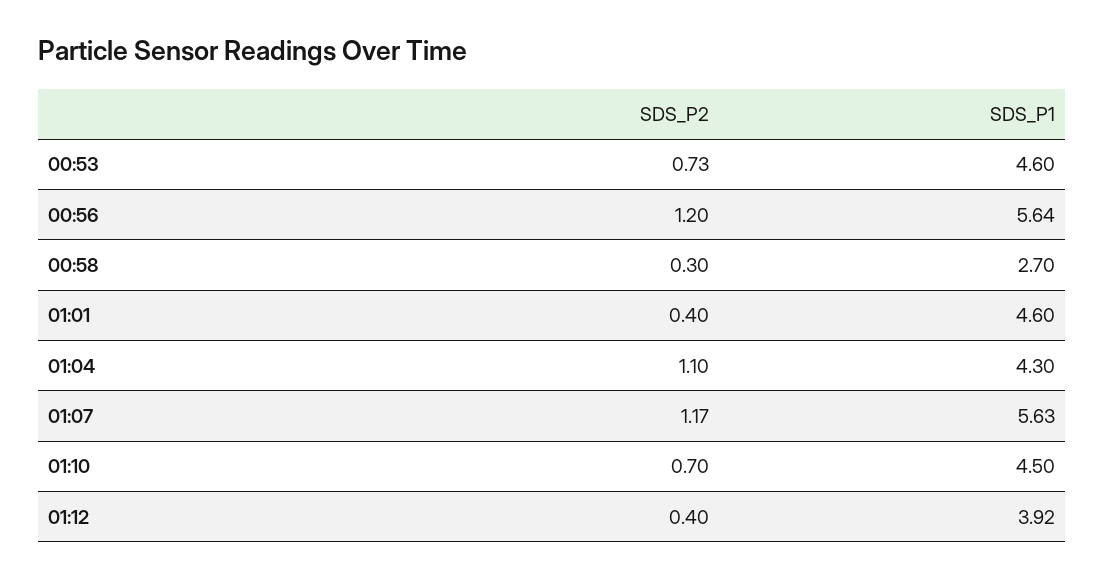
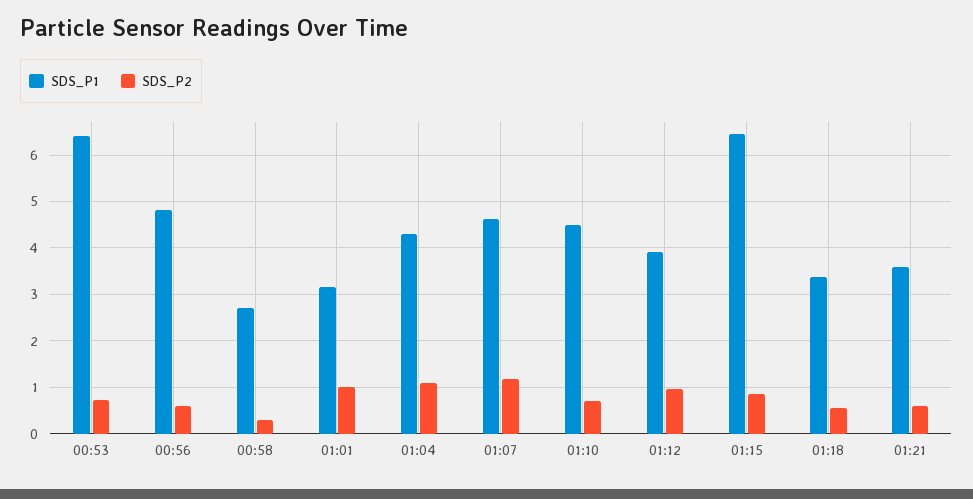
SDS_P1, 00:53: 4.6 -> 6.4
SDS_P2, 00:56: 1.2 -> 0.6
SDS_P1, 00:56: 5.64 -> 4.8
SDS_P2, 01:01: 0.4 -> 1
SDS_P1, 01:01: 4.6 -> 3.2
SDS_P1, 01:07: 5.63 -> 4.6
SDS_P2, 01:12: 0.4 -> 1
SDS_P1, 01:15: none -> 6.4
SDS_P2, 01:15: none -> 0.8
SDS_P1, 01:18: none -> 3.4
SDS_P2, 01:18: none -> 0.6
SDS_P1, 01:21: none -> 3.6
SDS_P2, 01:21: none -> 0.6

